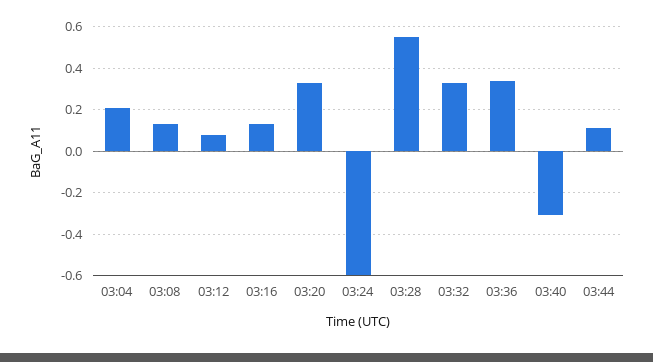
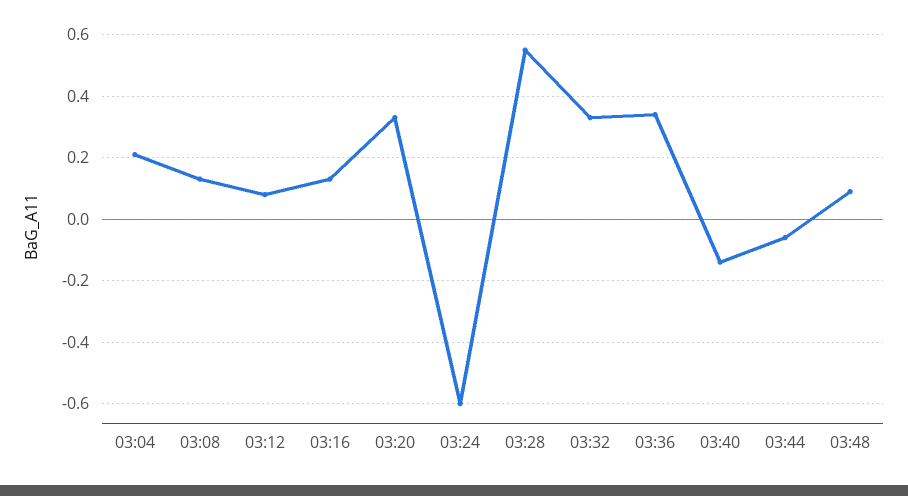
03:40: -0.3 -> -0.15
03:44: 0.1 -> -0.05
03:48: none -> 0.1

